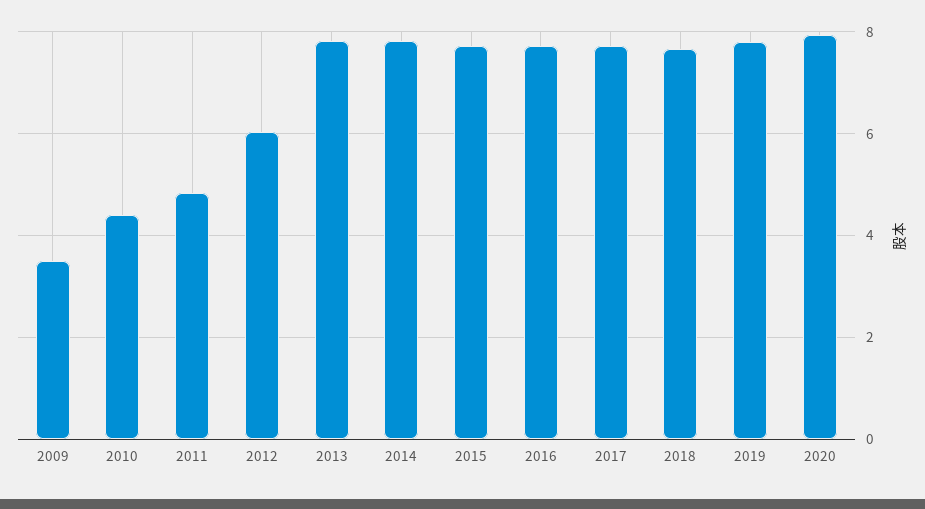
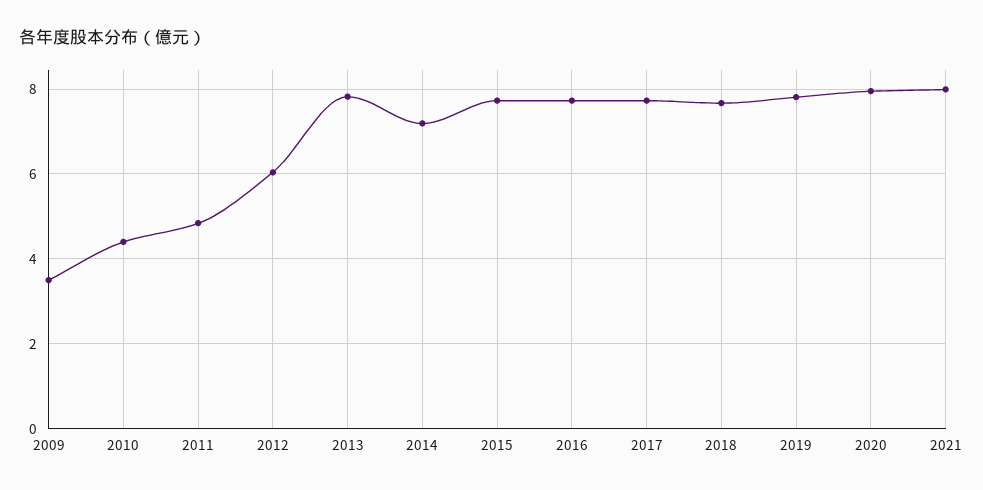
2014: 7.8 -> 7.2
2021: none -> 8

